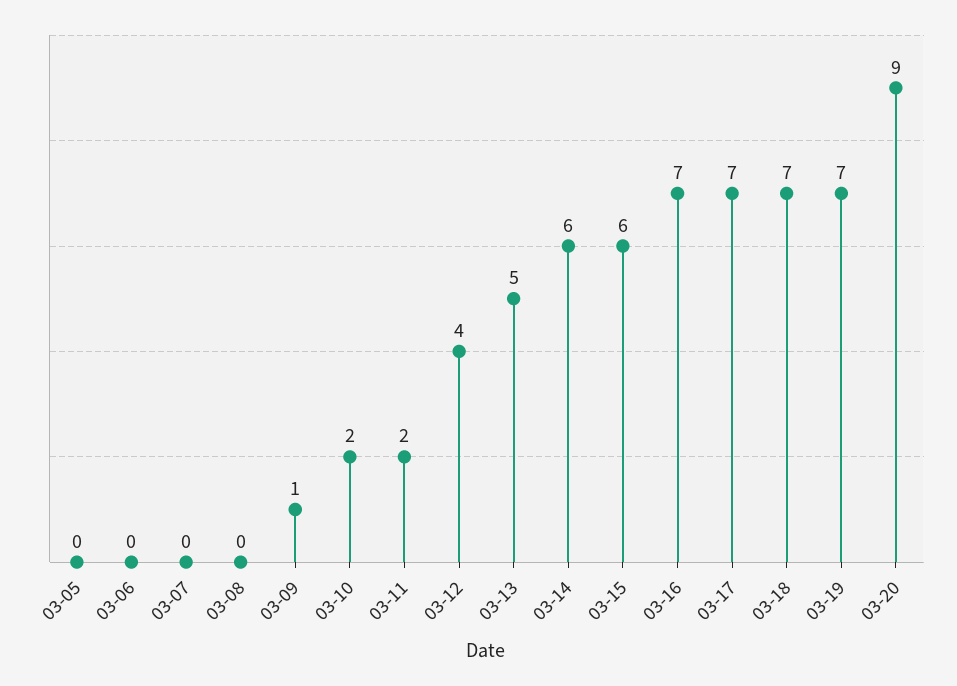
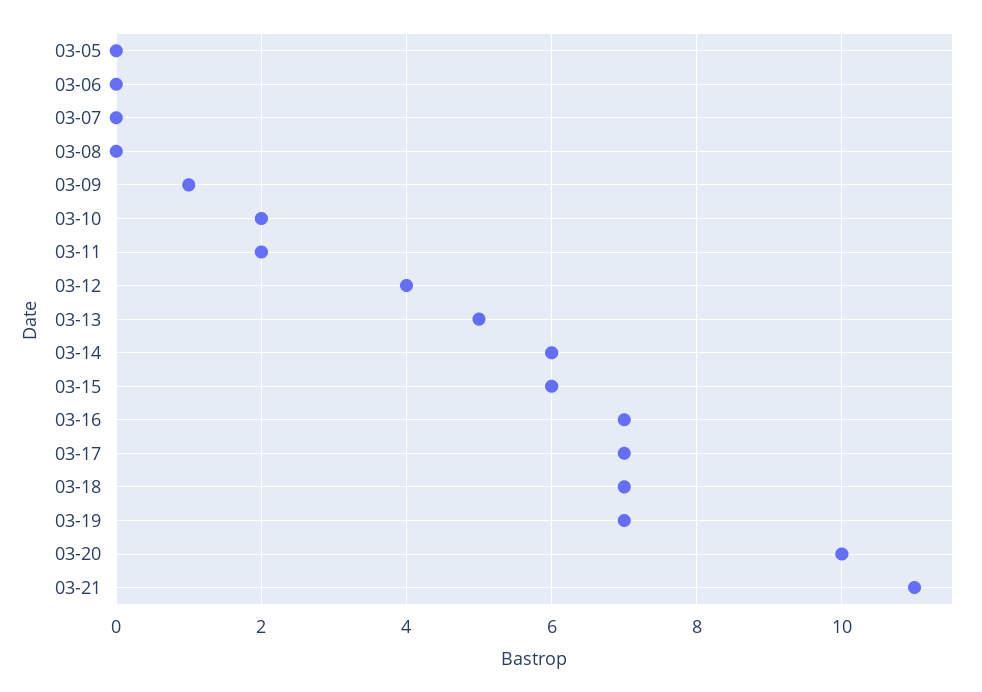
03-20: 9 -> 10
03-21: none -> 11

